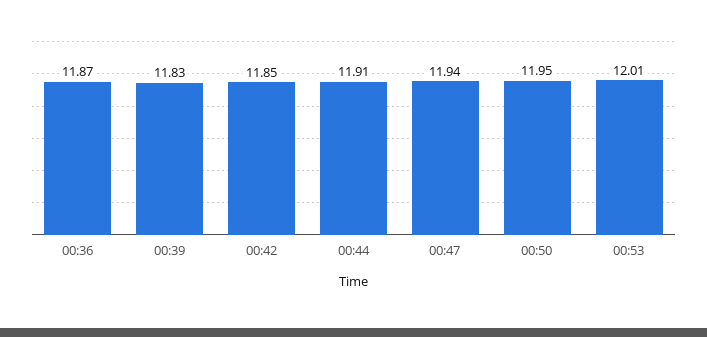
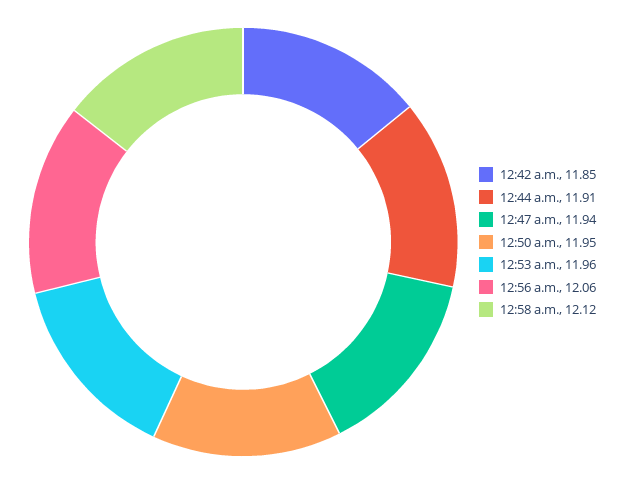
00:36: 11.87 -> none
00:39: 11.83 -> none
00:53: 12.01 -> 11.96
12:56 a.m.: none -> 12.06
12:58 a.m.: none -> 12.12

